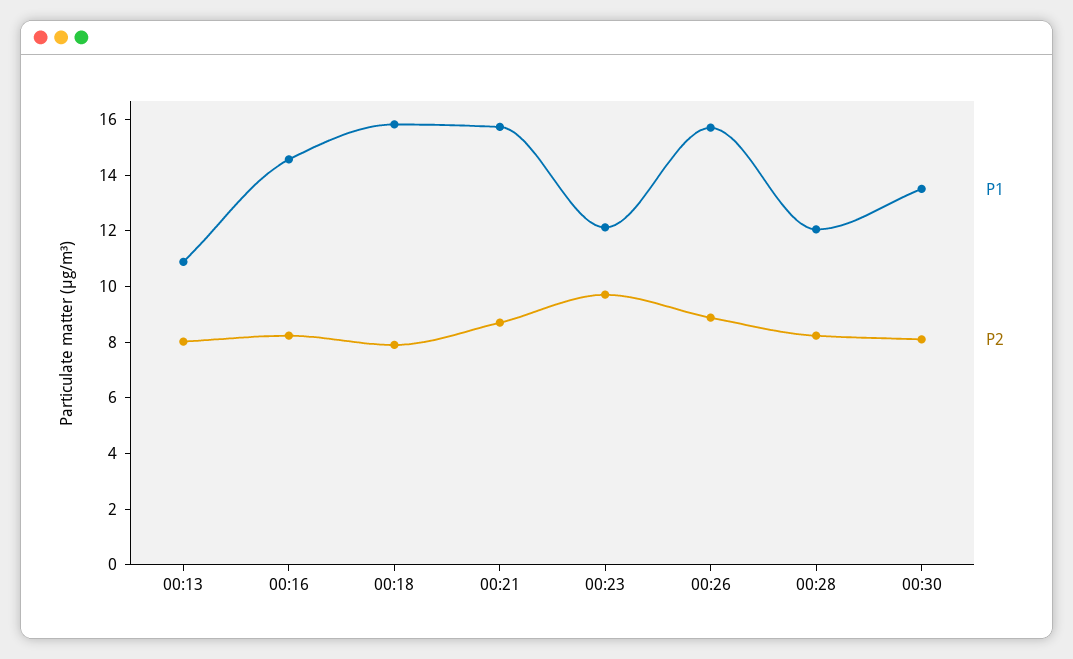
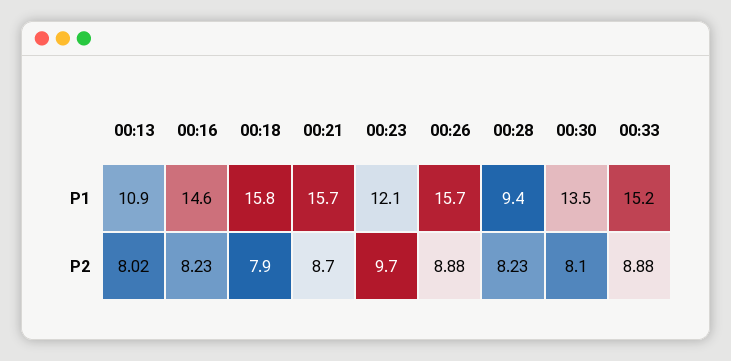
P1, 00:28: 12 -> 9.4
P1, 00:33: none -> 15.2
P2, 00:33: none -> 8.88

